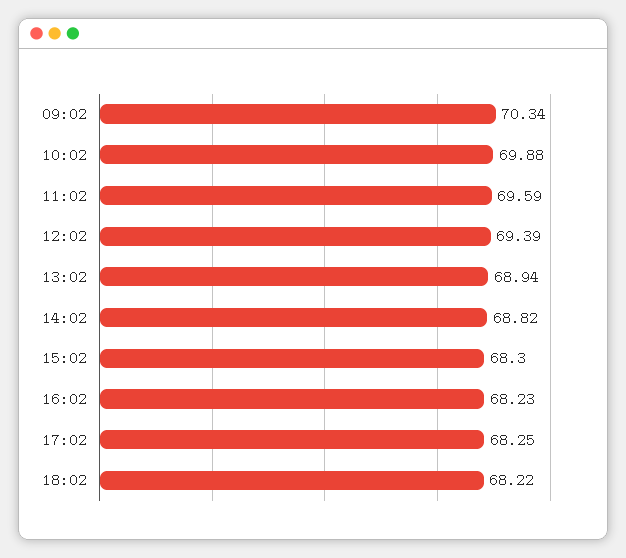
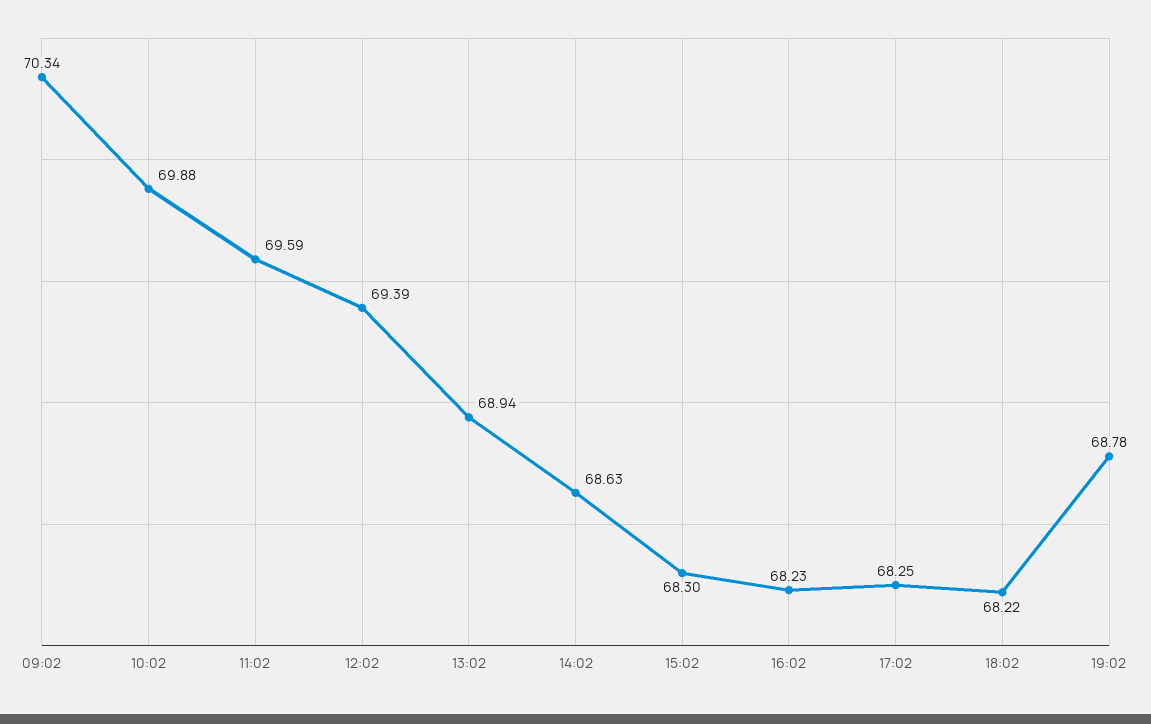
14:02: 68.82 -> 68.63
19:02: none -> 68.78

